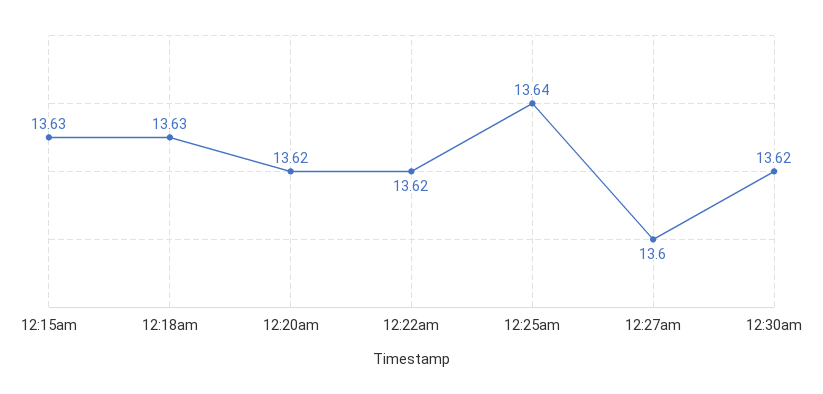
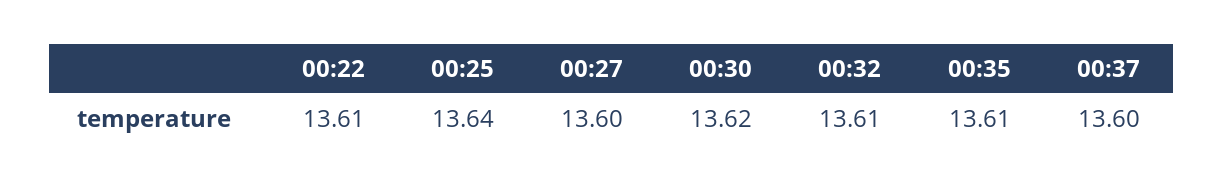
12:15am: 13.63 -> none
12:18am: 13.63 -> none
12:20am: 13.62 -> none
12:22am: 13.62 -> 13.61
00:32: none -> 13.61
00:35: none -> 13.61
00:37: none -> 13.6

